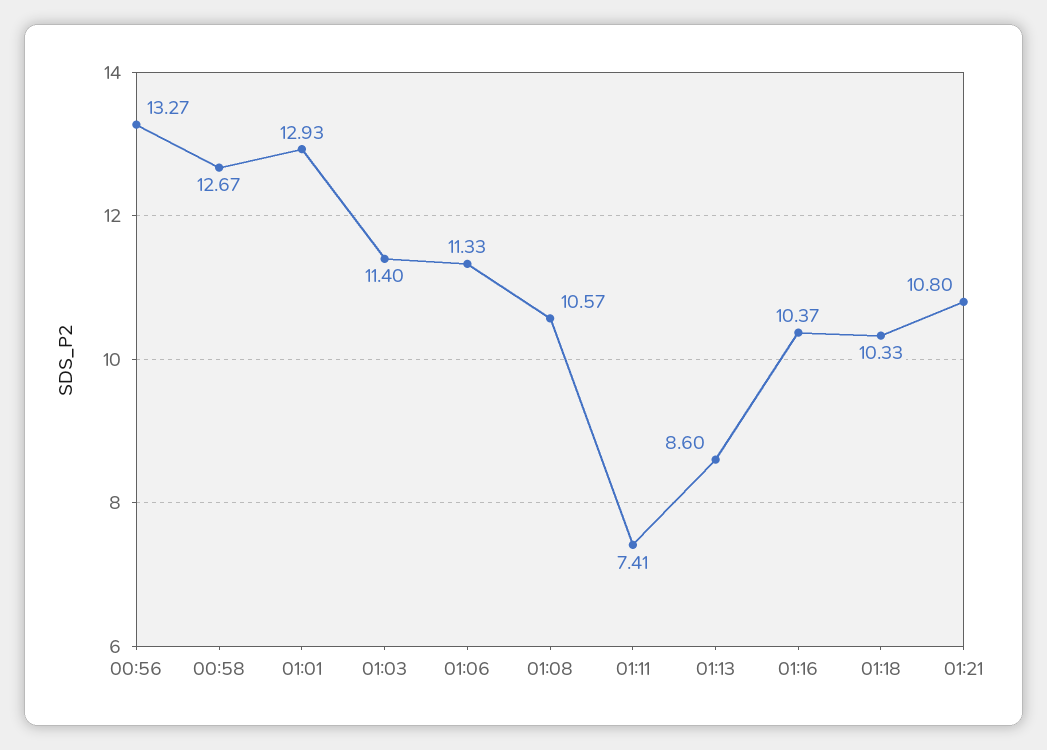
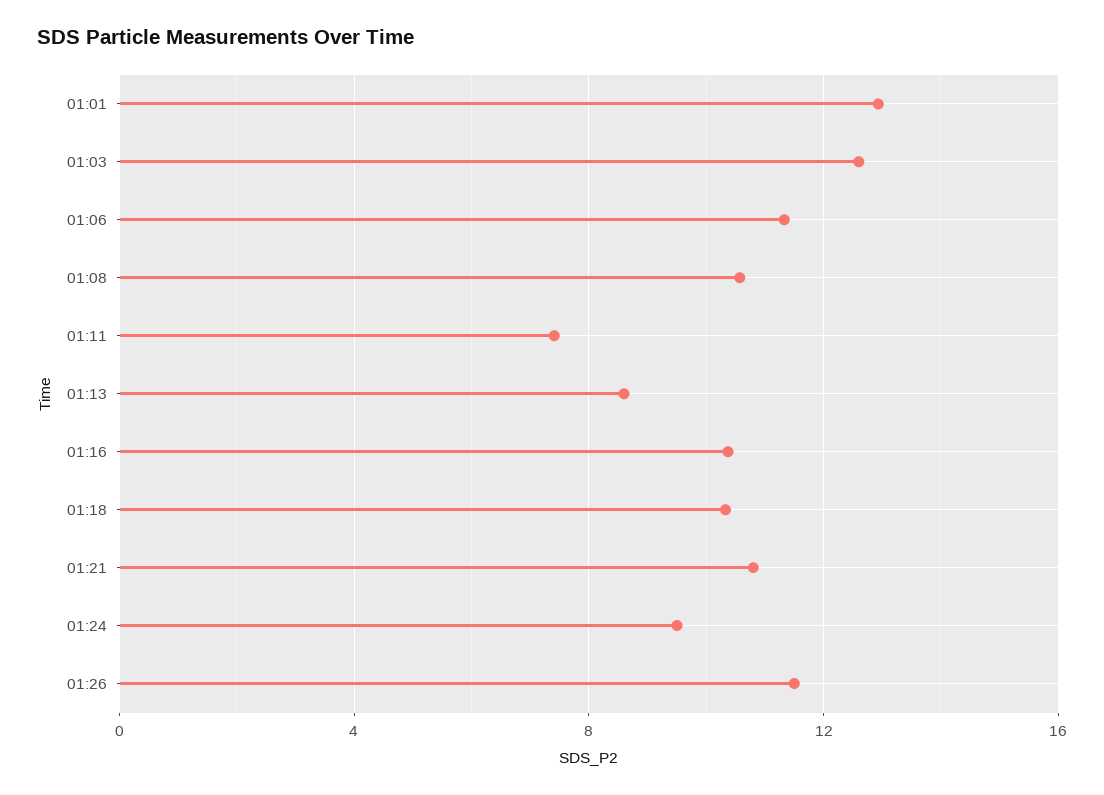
00:56: 13.27 -> none
00:58: 12.67 -> none
01:03: 11.4 -> 12.5
01:24: none -> 9.5
01:26: none -> 11.5

